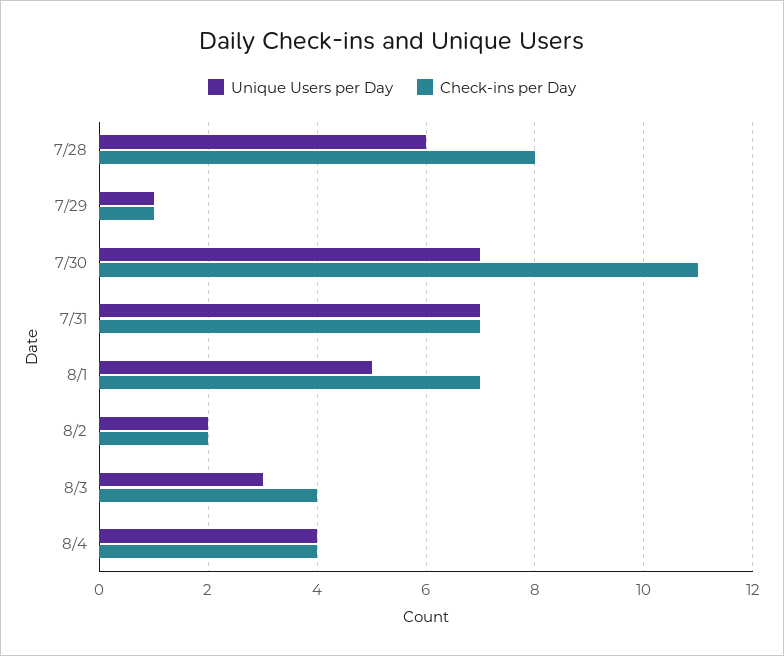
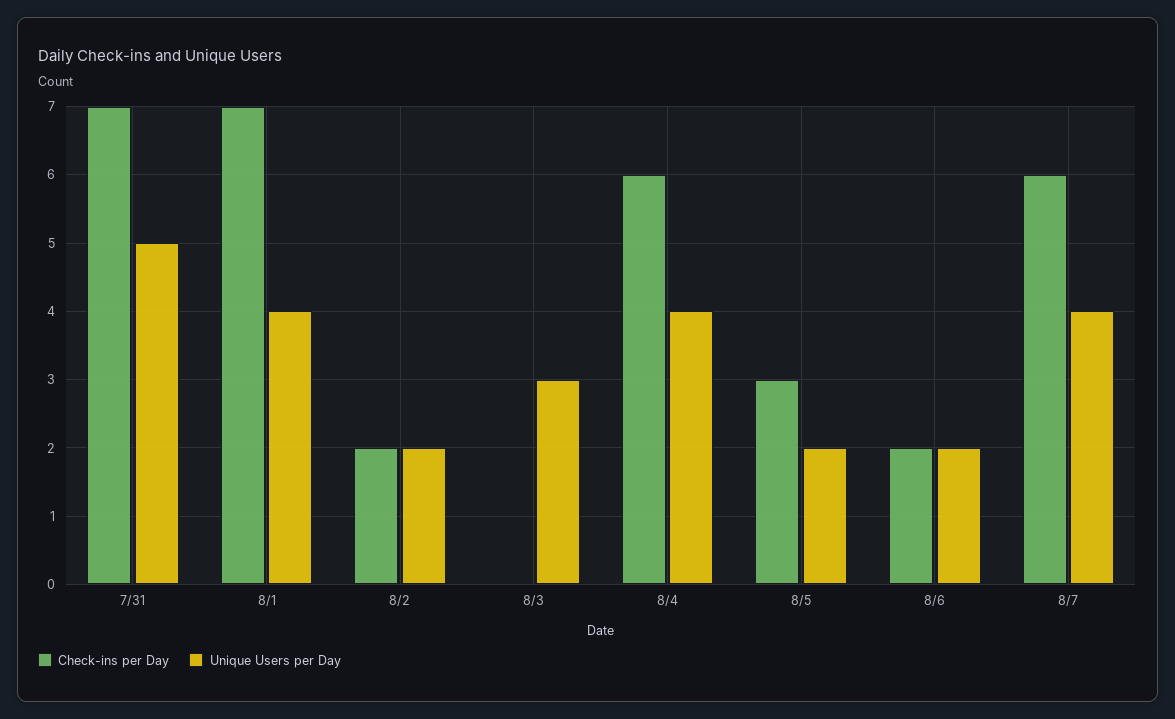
Unique Users per Day, 7/28: 6 -> none
Check-ins per Day, 7/28: 8 -> none
Unique Users per Day, 7/29: 1 -> none
Check-ins per Day, 7/29: 1 -> none
Unique Users per Day, 7/30: 7 -> none
Check-ins per Day, 7/30: 11 -> none
Unique Users per Day, 7/31: 7 -> 5
Unique Users per Day, 8/1: 5 -> 4
Check-ins per Day, 8/3: 4 -> 0
Check-ins per Day, 8/4: 4 -> 6
Check-ins per Day, 8/5: none -> 3
Unique Users per Day, 8/5: none -> 2
Check-ins per Day, 8/6: none -> 2
Unique Users per Day, 8/6: none -> 2
Check-ins per Day, 8/7: none -> 6
Unique Users per Day, 8/7: none -> 4

